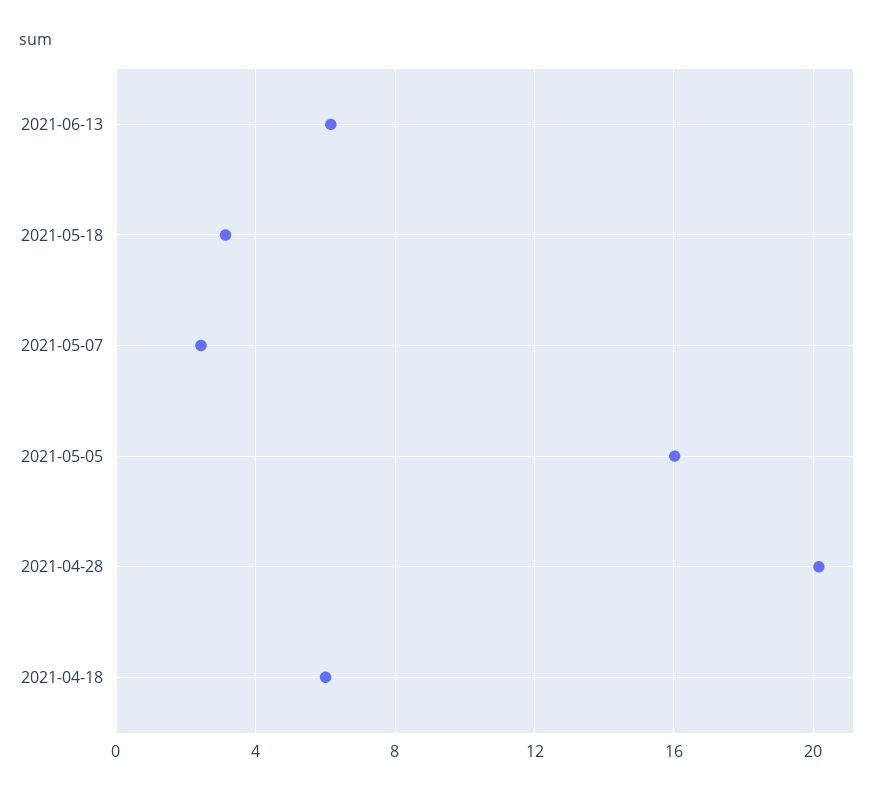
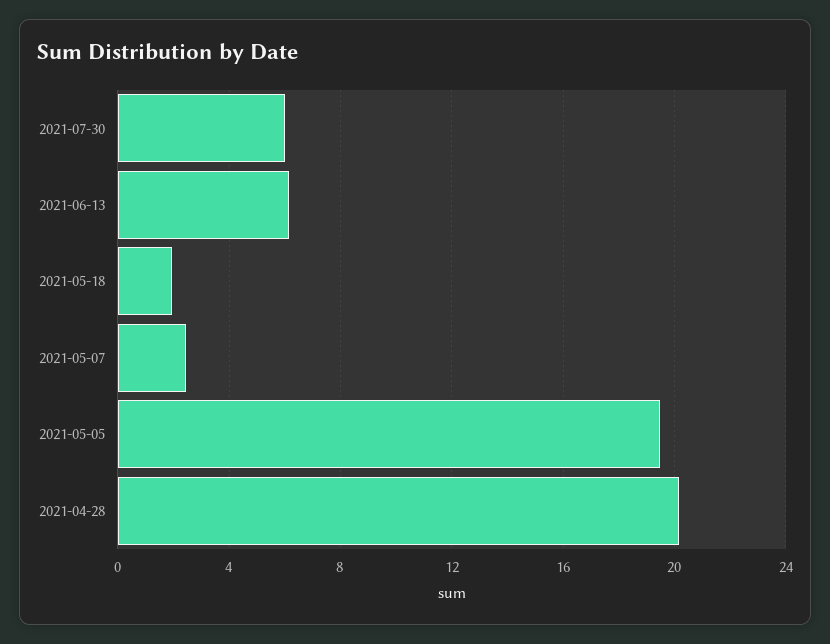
2021-05-18: 3 -> 2
2021-05-05: 16 -> 19.5
2021-04-18: 6 -> none
2021-07-30: none -> 6

